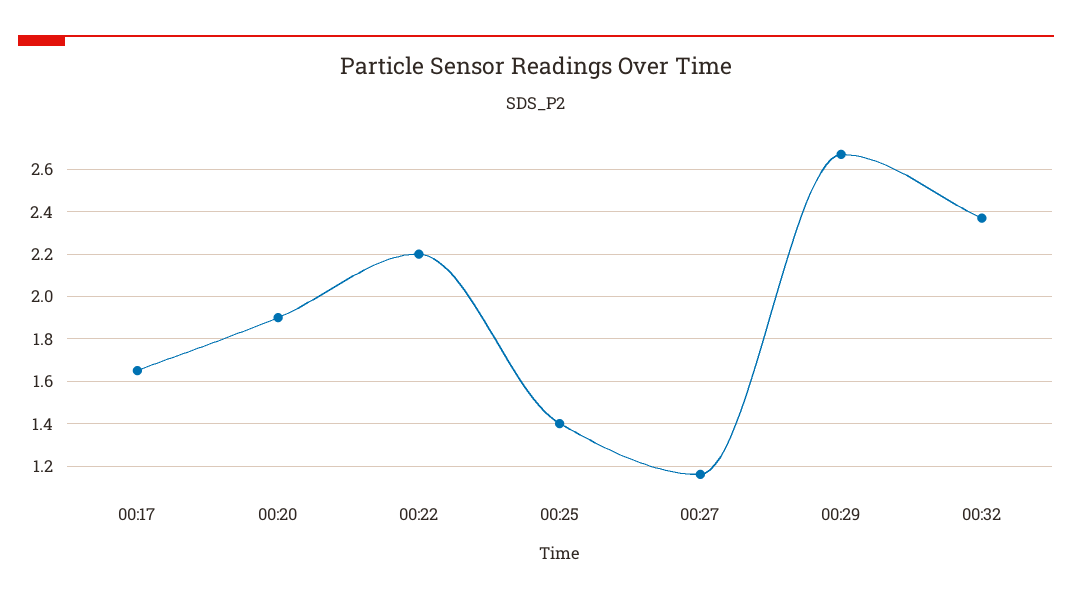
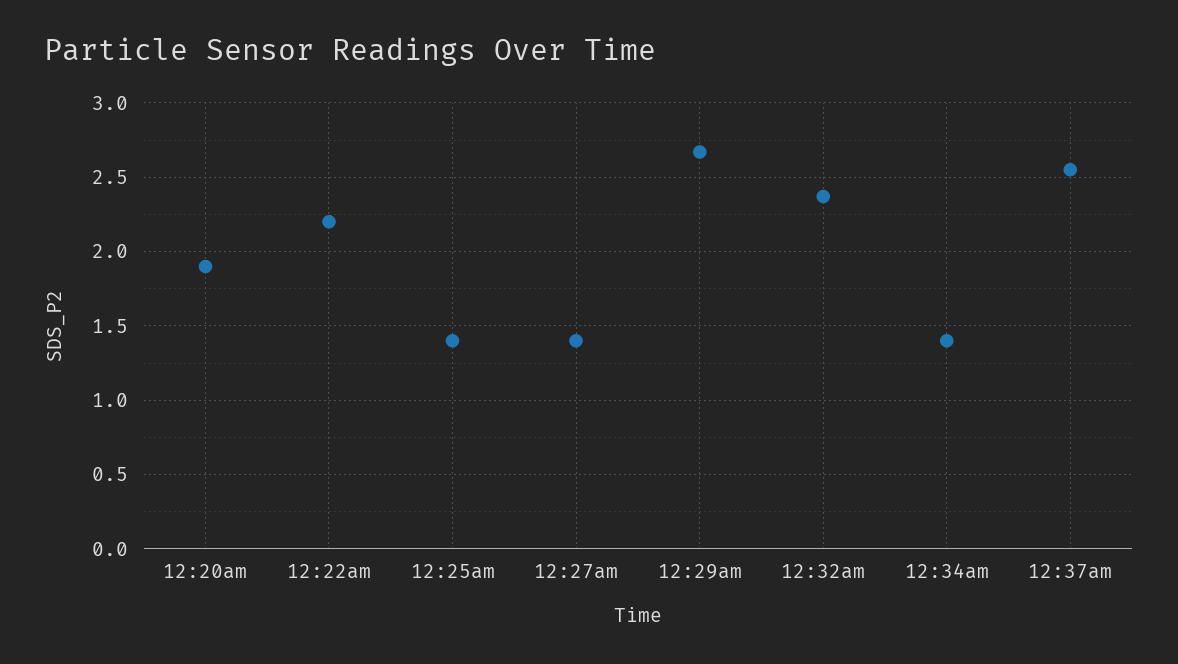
00:17: 1.65 -> none
00:27: 1.15 -> 1.4
12:34am: none -> 1.4
12:37am: none -> 2.55

